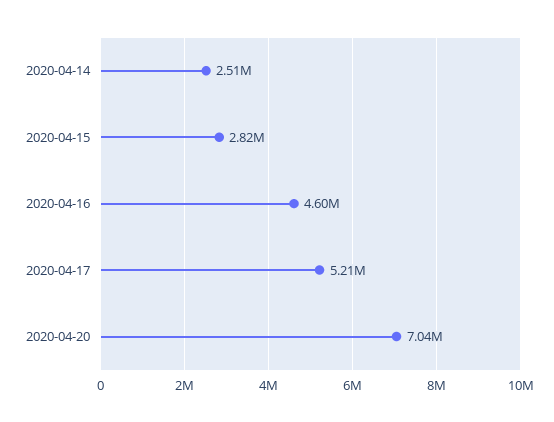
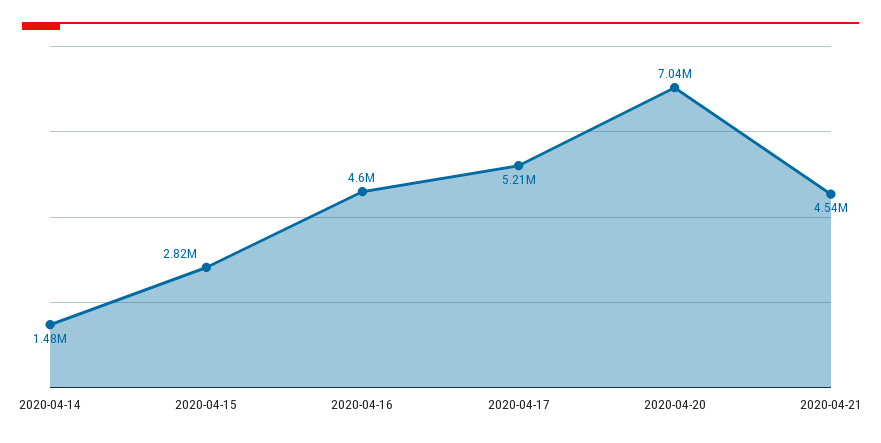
2020-04-14: 2510000 -> 1480000
2020-04-21: none -> 4540000

